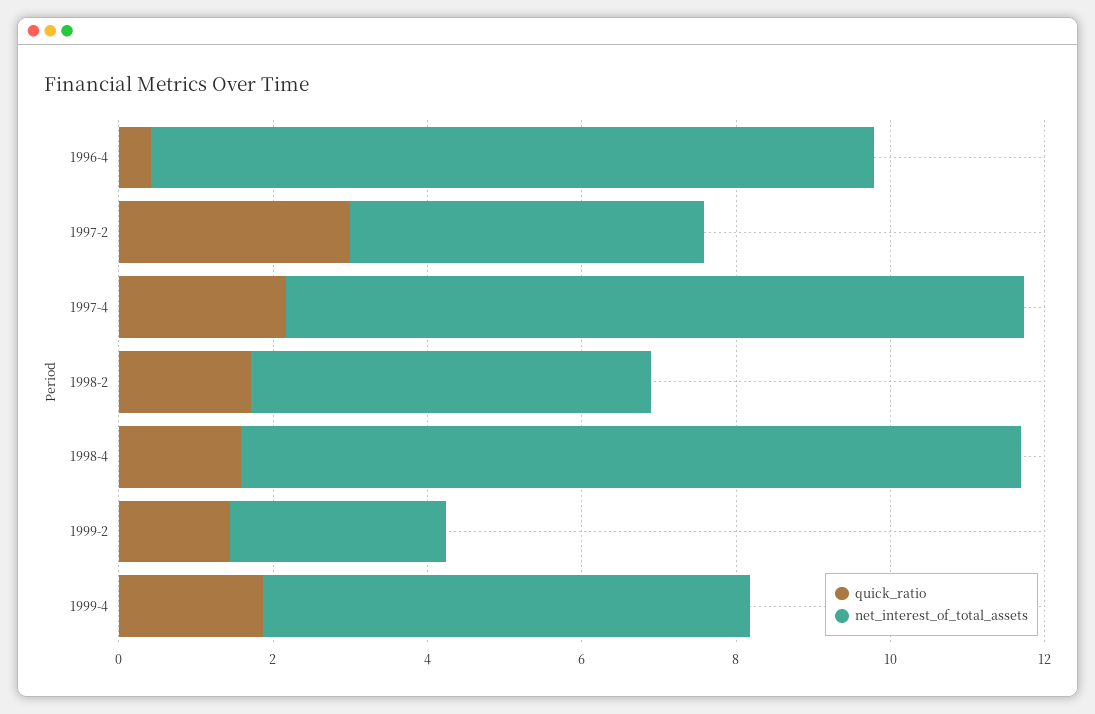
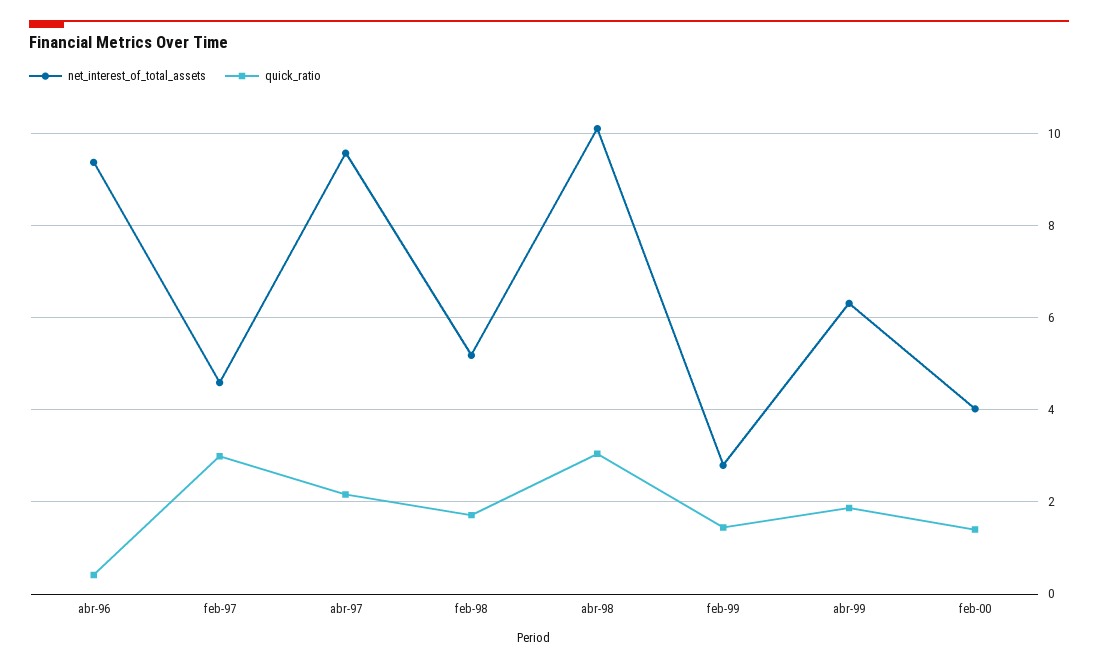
quick_ratio, 1998-4: 1.5 -> 3
net_interest_of_total_assets, feb-00: none -> 4
quick_ratio, feb-00: none -> 1.4

